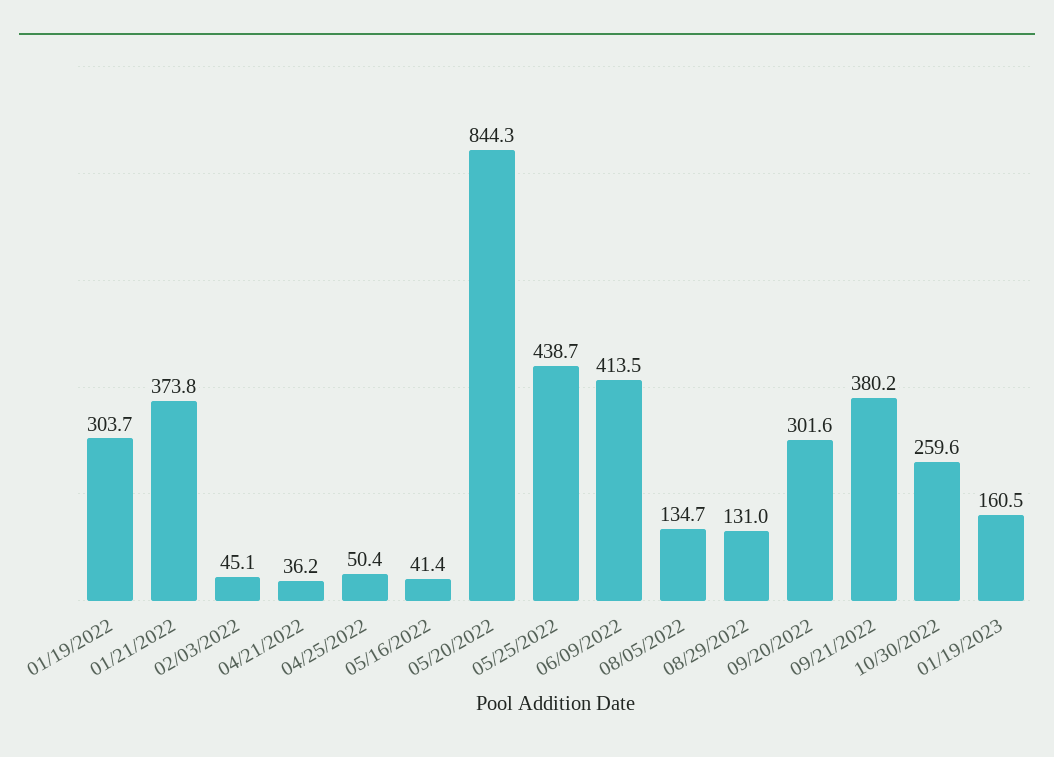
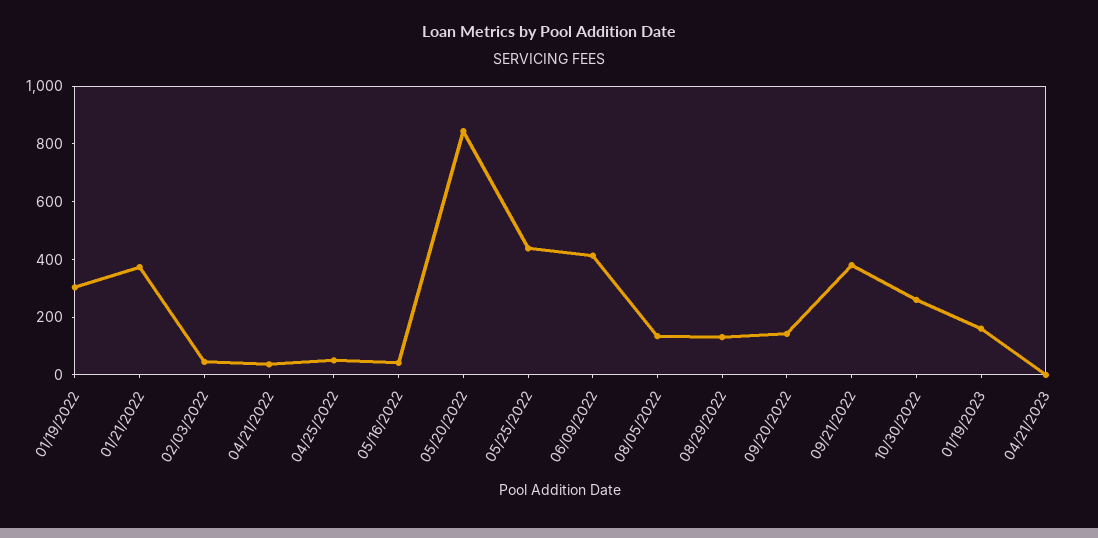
09/20/2022: 301.6 -> 150
04/21/2023: none -> 0

